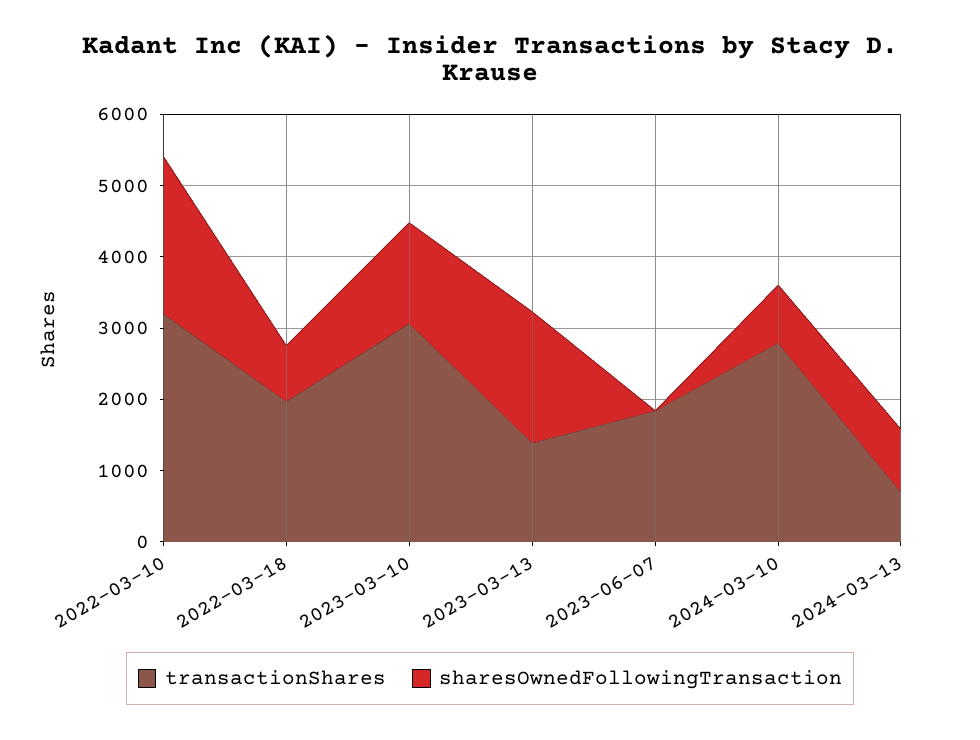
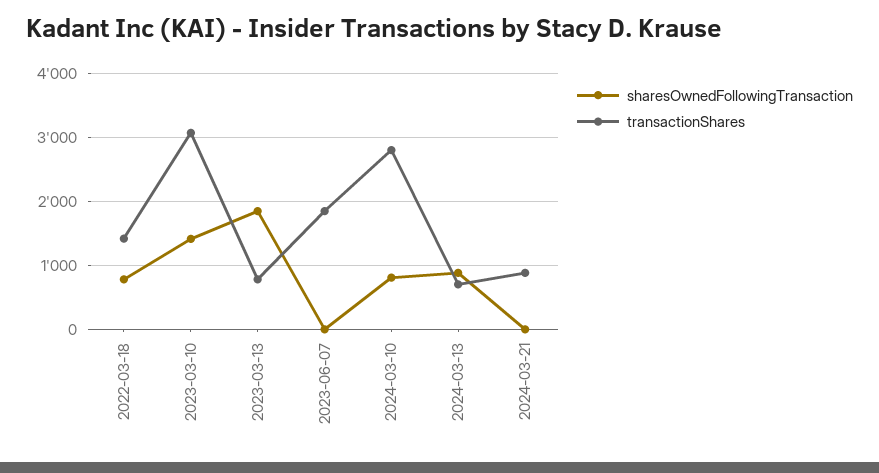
transactionShares, 2022-03-10: 3200 -> none
sharesOwnedFollowingTransaction, 2022-03-10: 2200 -> none
transactionShares, 2022-03-18: 2000 -> 1400
transactionShares, 2023-03-13: 1400 -> 800
sharesOwnedFollowingTransaction, 2024-03-21: none -> 0
transactionShares, 2024-03-21: none -> 900

